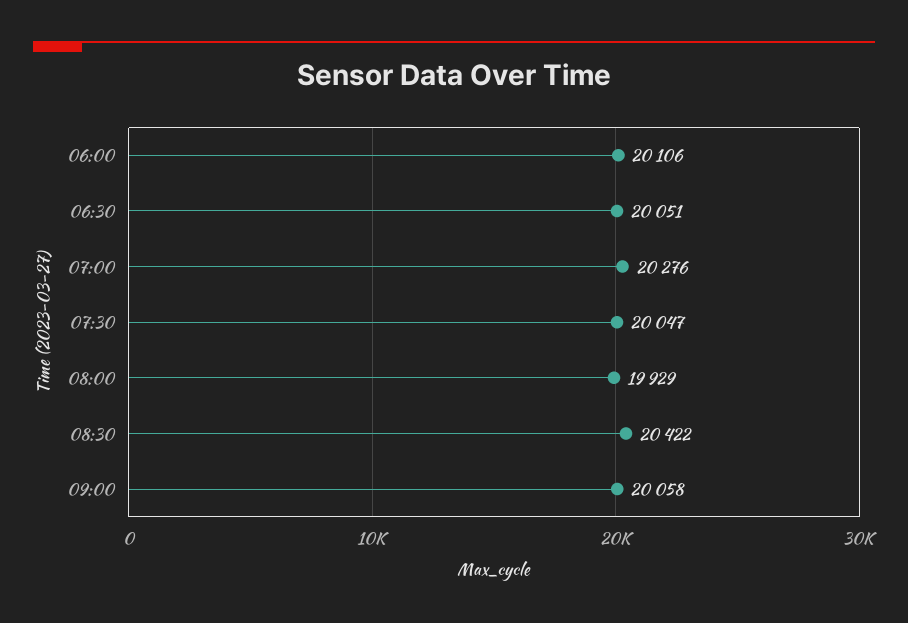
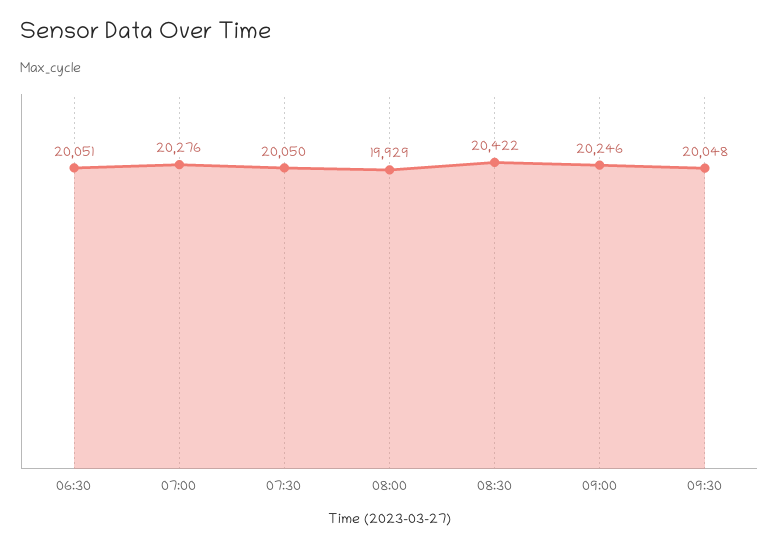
06:00: 20106 -> none
07:30: 20047 -> 20050
09:00: 20058 -> 20246
09:30: none -> 20048

